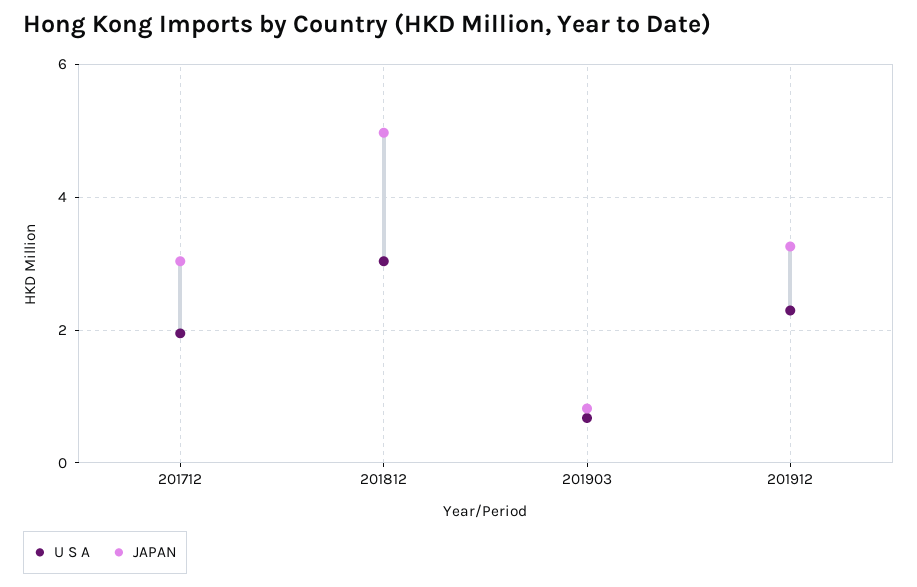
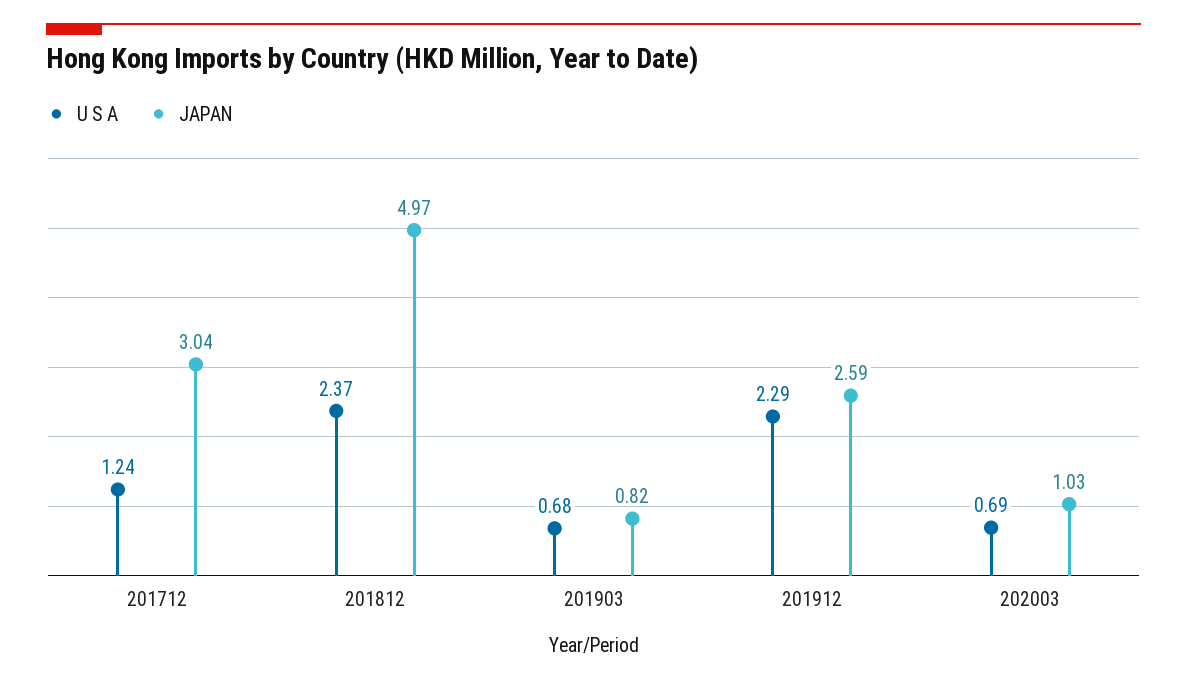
U S A, 201712: 2 -> 1.24
U S A, 201812: 3 -> 2.37
JAPAN, 201912: 3.2 -> 2.59
U S A, 202003: none -> 0.69
JAPAN, 202003: none -> 1.03

